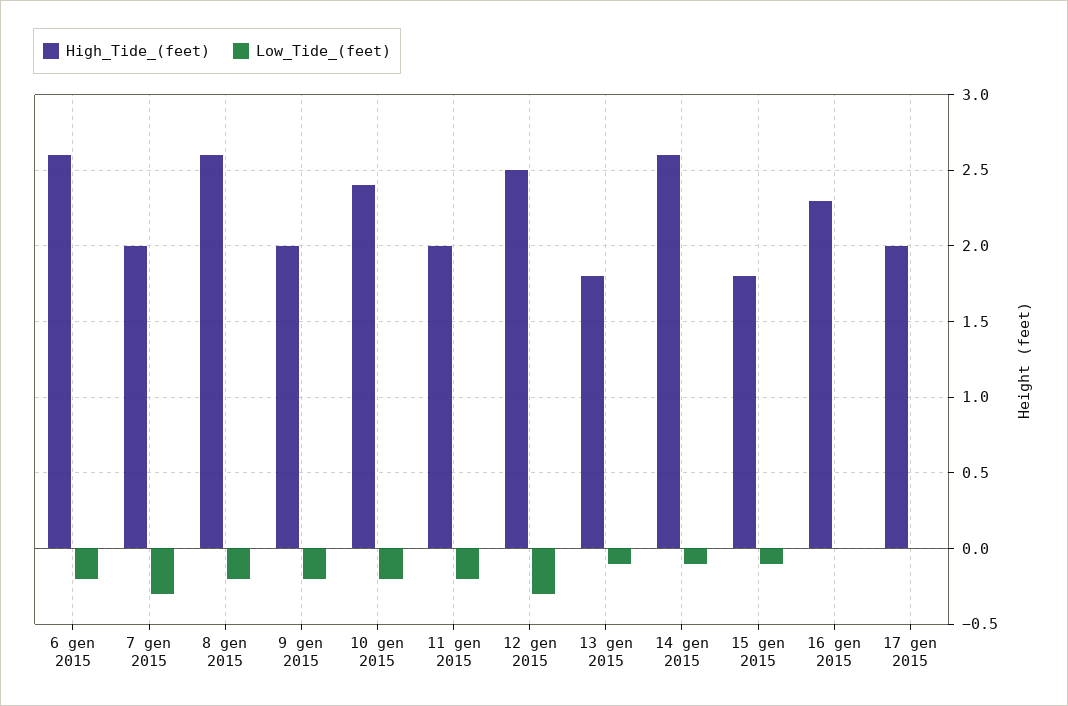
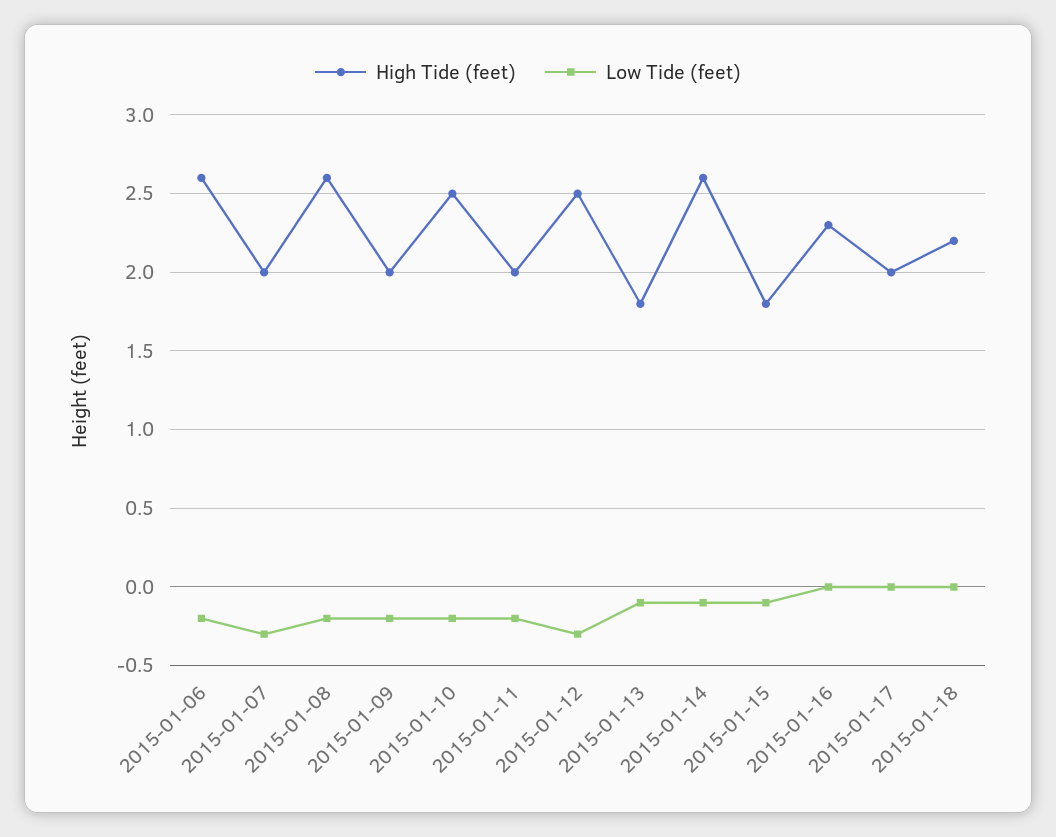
High_Tide_(feet), 10 gen 2015: 2.4 -> 2.5
High_Tide_(feet), 2015-01-18: none -> 2.2
Low_Tide_(feet), 2015-01-18: none -> 0

